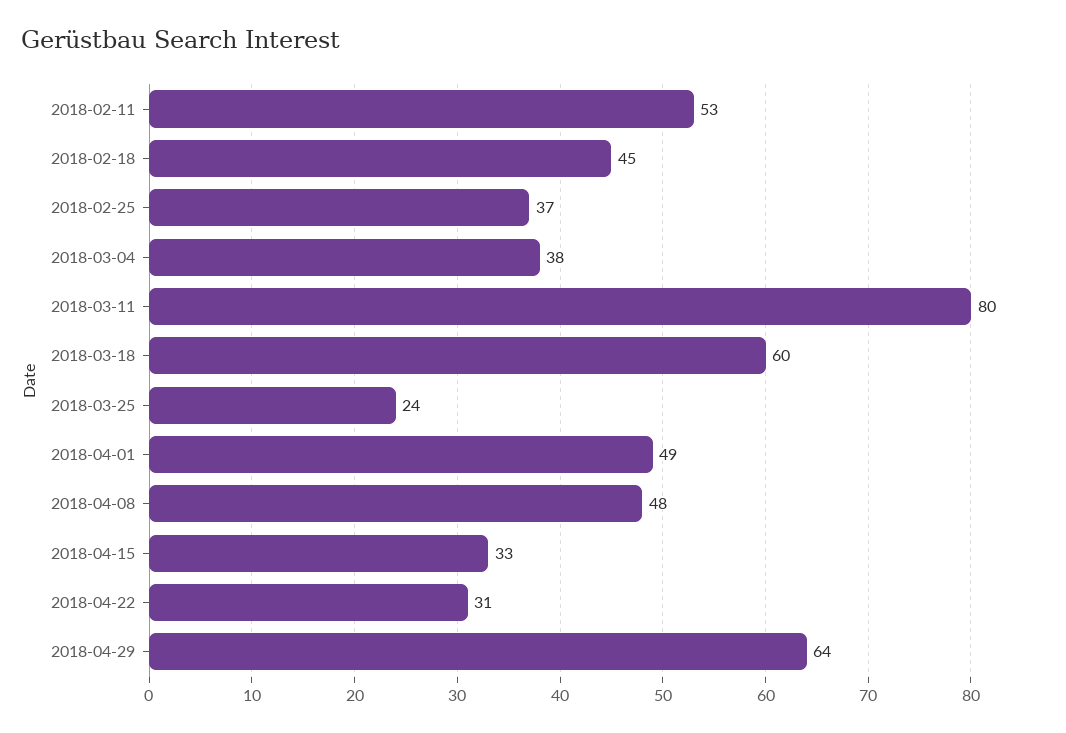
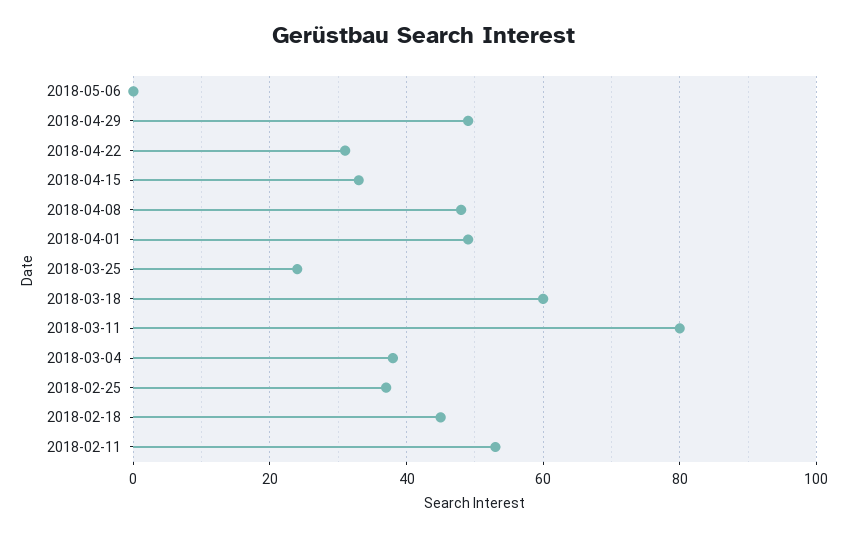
2018-04-29: 64 -> 50
2018-05-06: none -> 0

